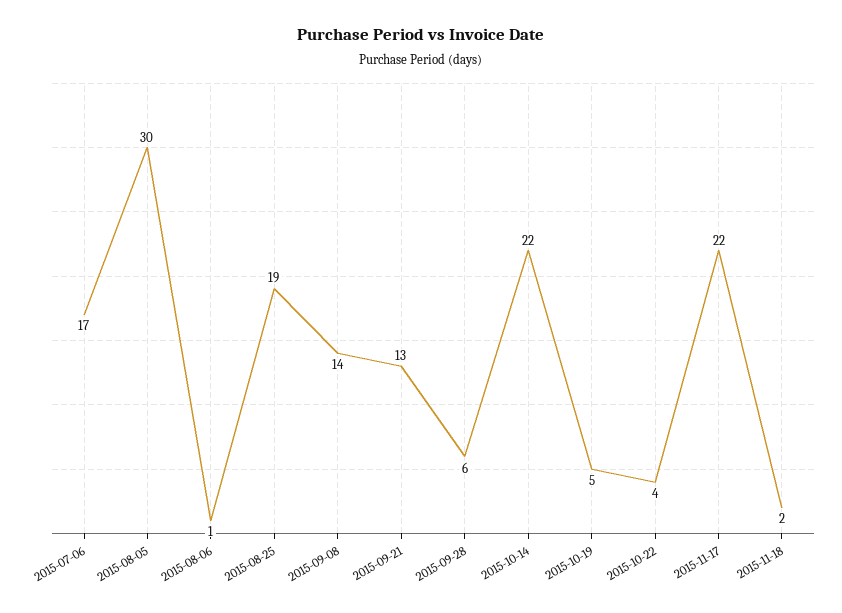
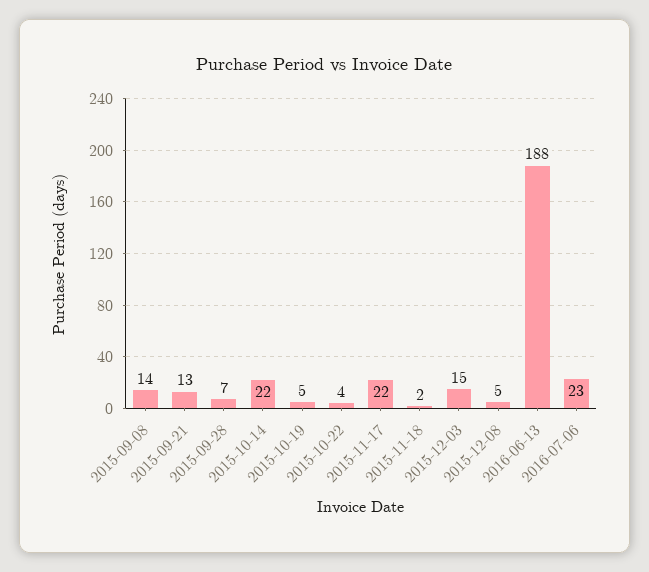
2015-07-06: 17 -> none
2015-08-05: 30 -> none
2015-08-06: 1 -> none
2015-08-25: 19 -> none
2015-09-28: 6 -> 7
2015-12-03: none -> 15
2015-12-08: none -> 5
2016-06-13: none -> 188
2016-07-06: none -> 23

